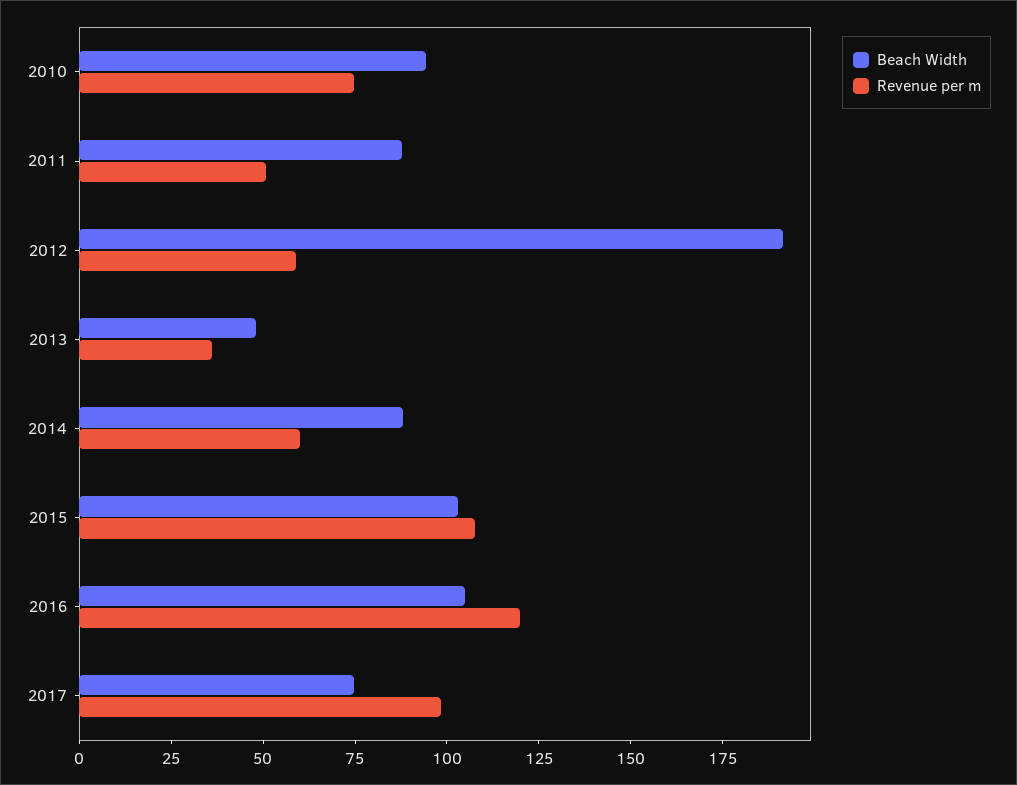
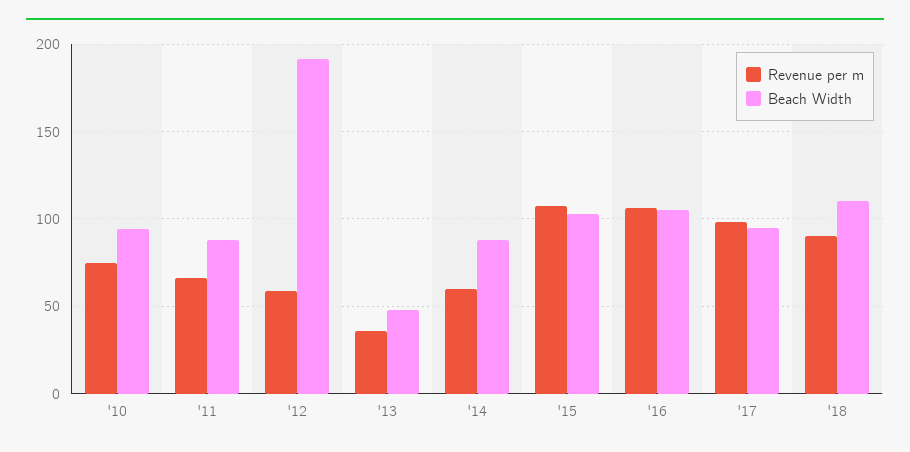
Revenue per m, 2011: 50 -> 65
Revenue per m, 2016: 120 -> 105
Beach Width, 2017: 75 -> 95
Revenue per m, '18: none -> 90
Beach Width, '18: none -> 110

